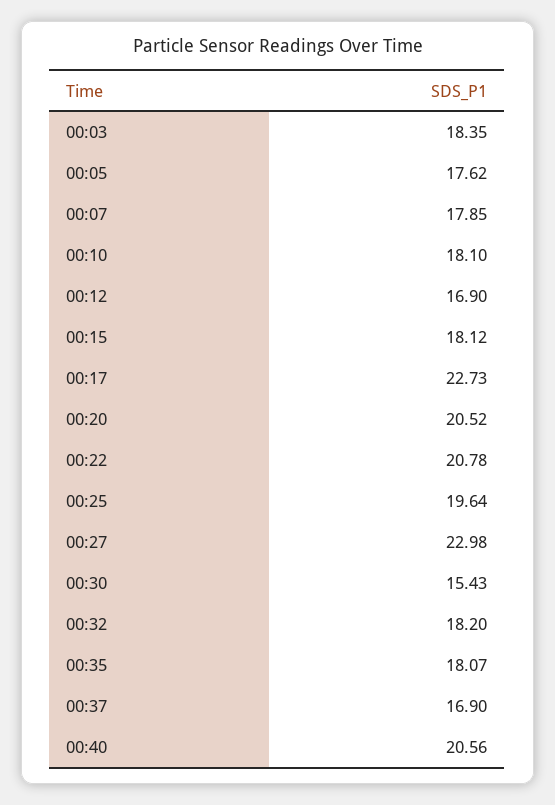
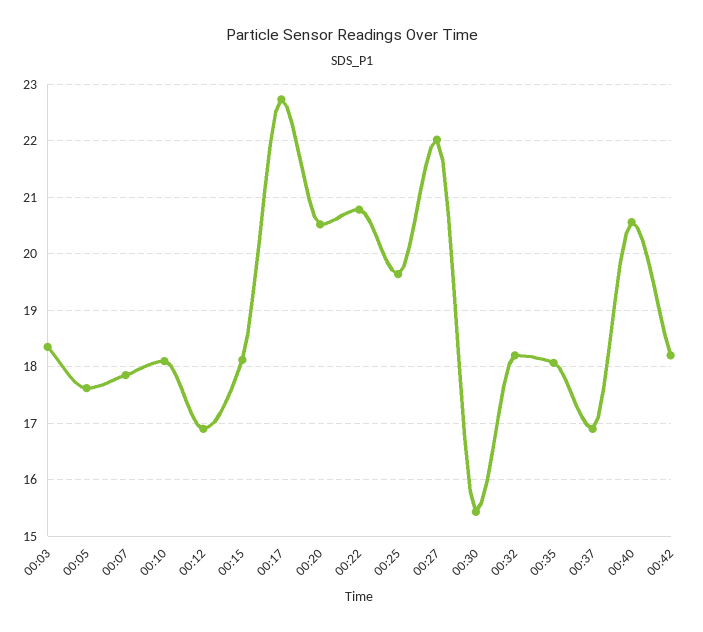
00:27: 22.98 -> 22
00:42: none -> 18.2

